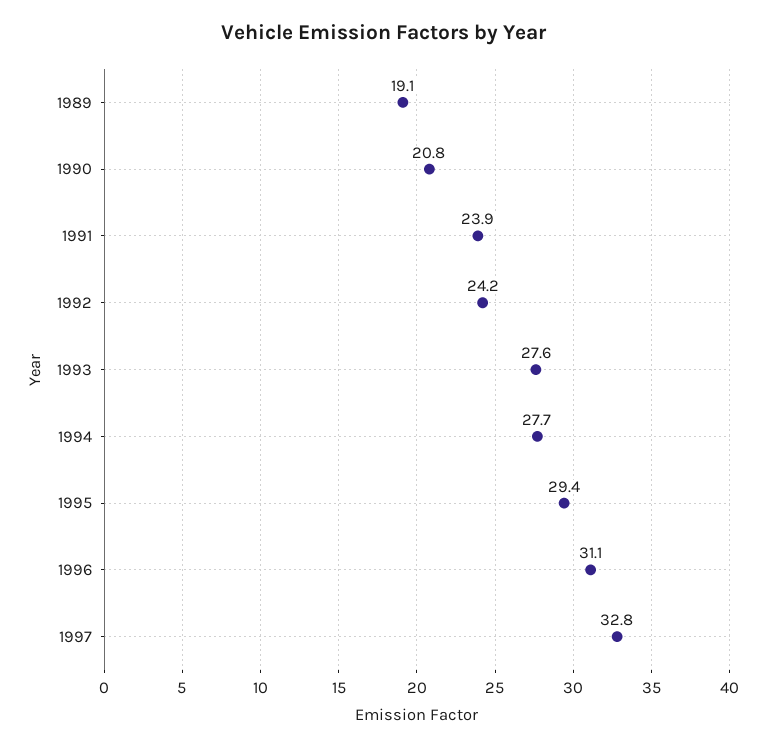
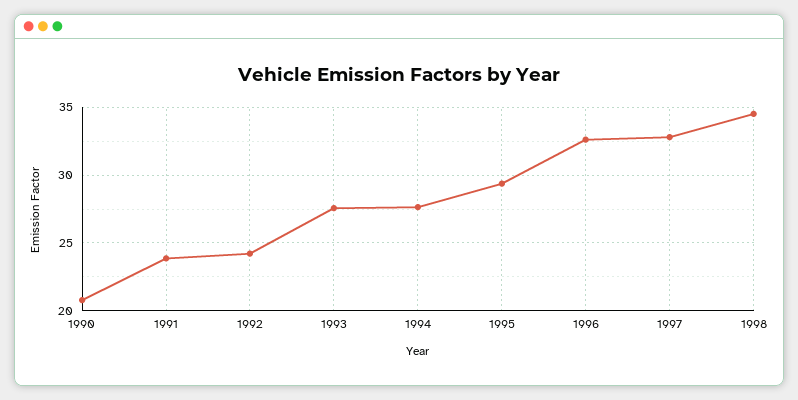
1989: 19.1 -> none
1996: 31.1 -> 32.5
1998: none -> 34.5

